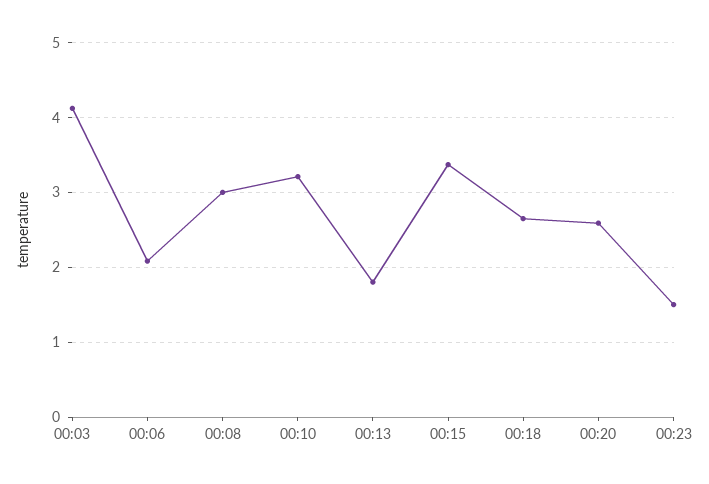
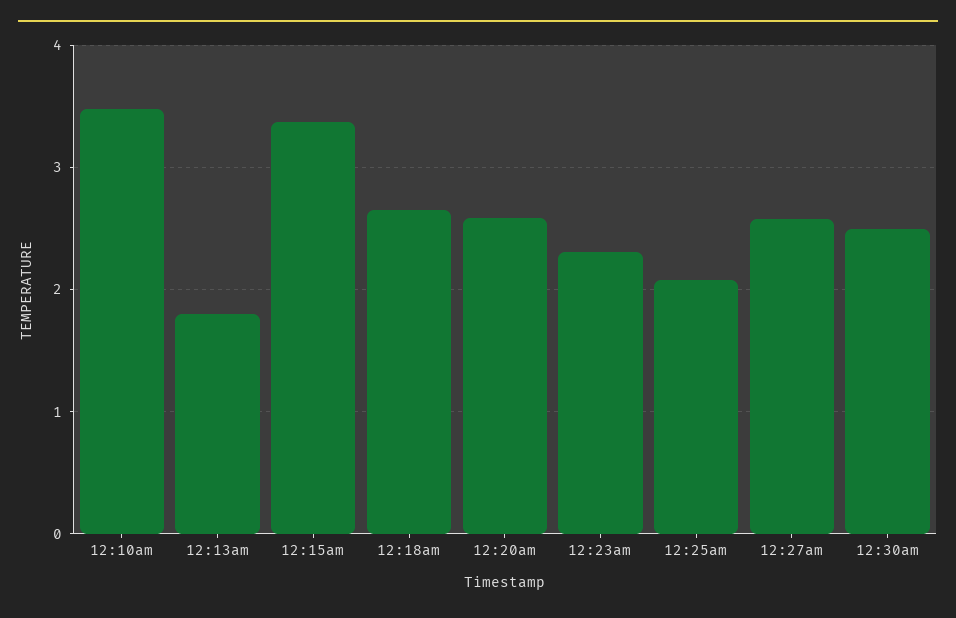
00:03: 4.1 -> none
00:06: 2.1 -> none
00:08: 3 -> none
00:10: 3.2 -> 3.5
00:23: 1.5 -> 2.3
12:25am: none -> 2.1
12:27am: none -> 2.6
12:30am: none -> 2.5

